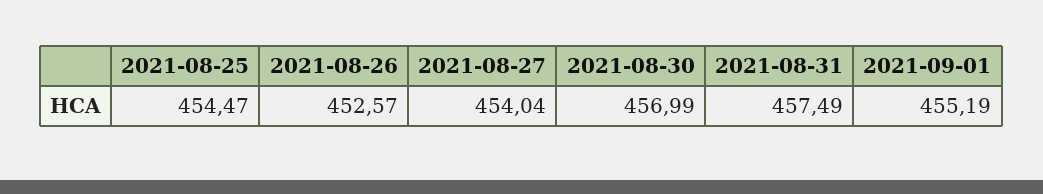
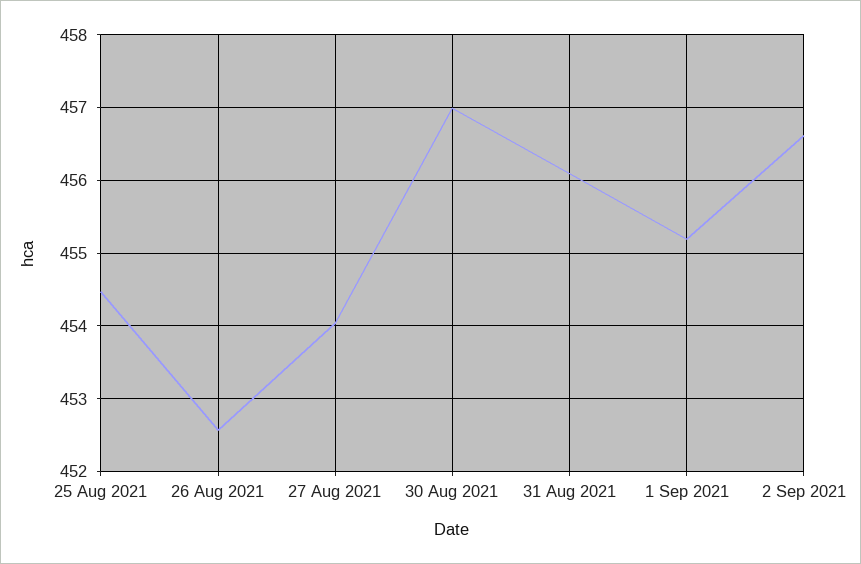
2021-08-31: 457.49 -> 456.1
2 Sep 2021: none -> 456.6

